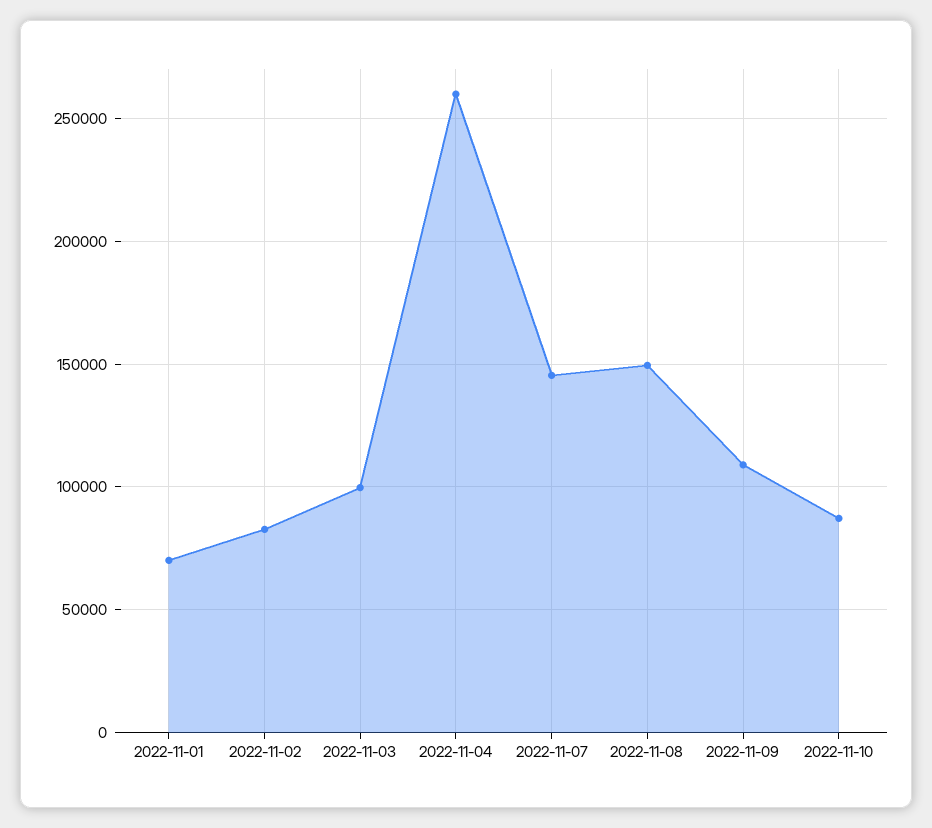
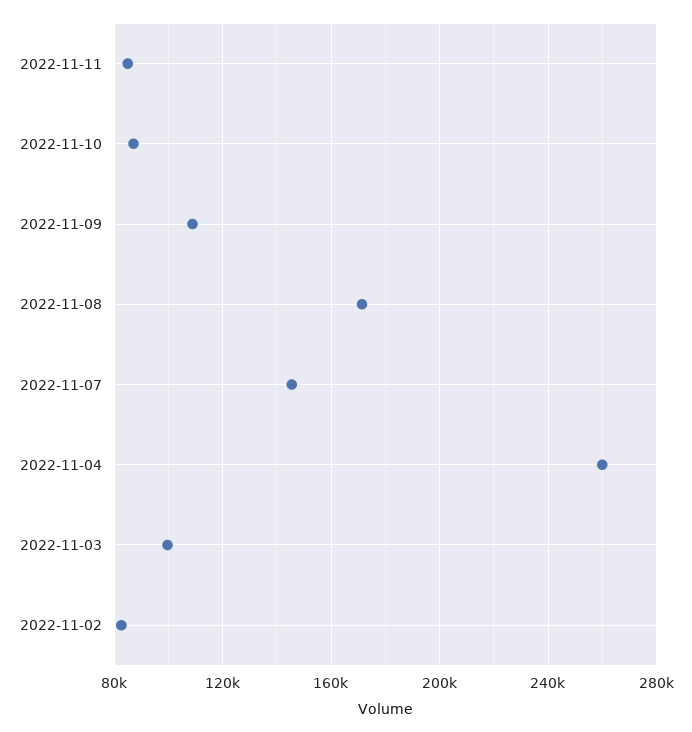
2022-11-01: 70000 -> none
2022-11-08: 150000 -> 170000
2022-11-11: none -> 85000

